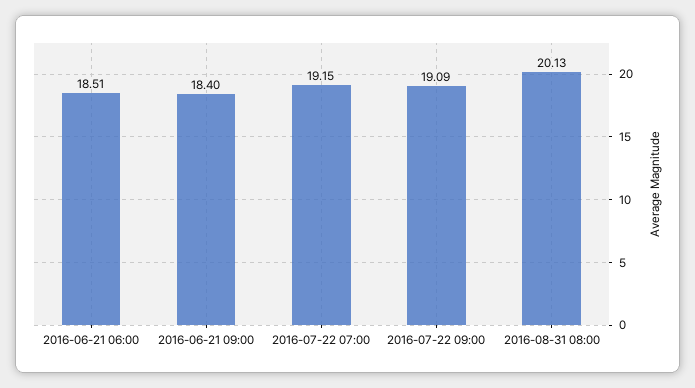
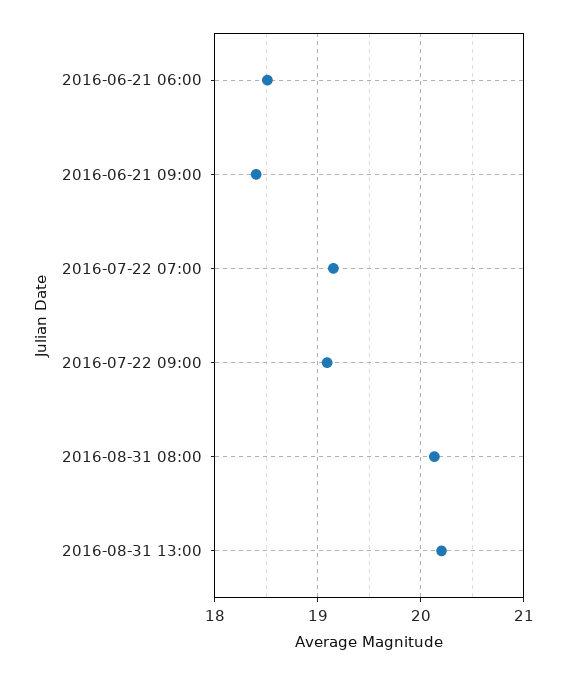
2016-08-31 13:00: none -> 20.2

